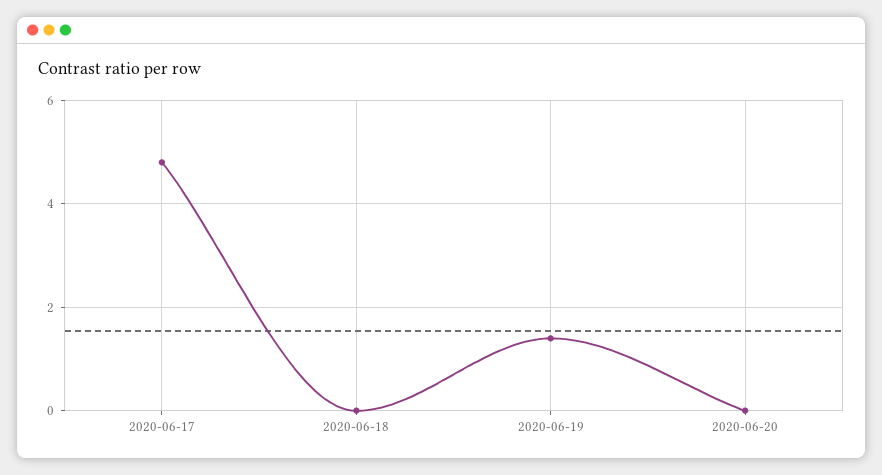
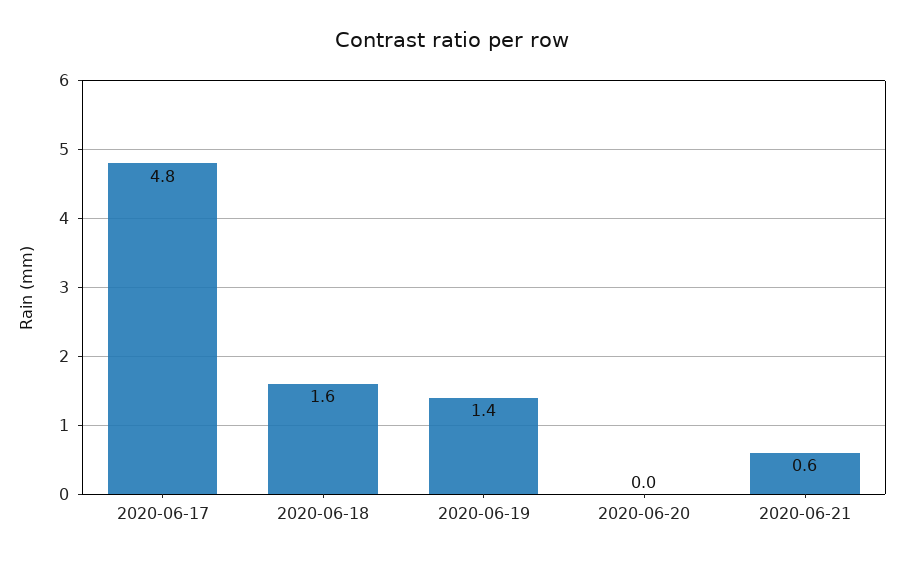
2020-06-18: 0 -> 1.6
2020-06-21: none -> 0.6

